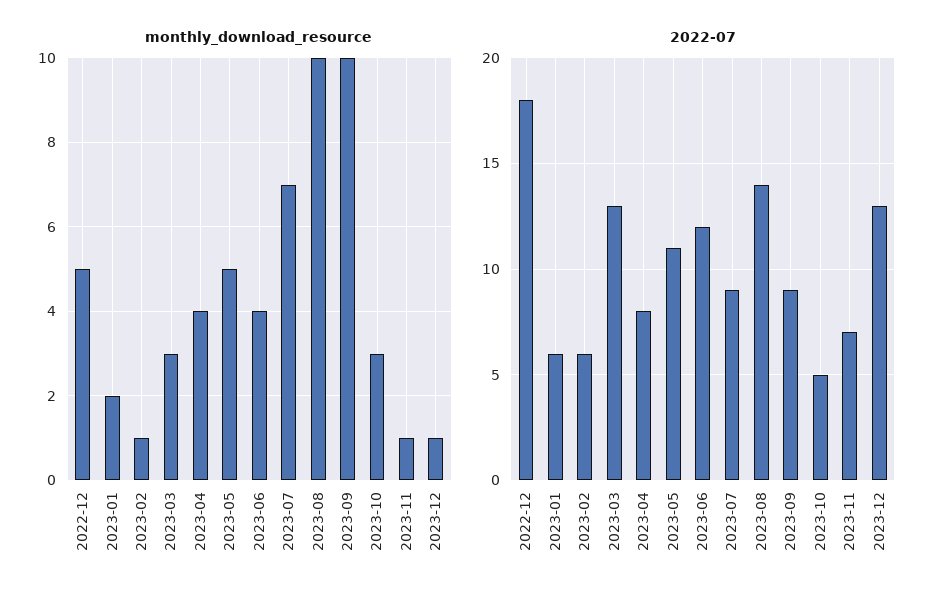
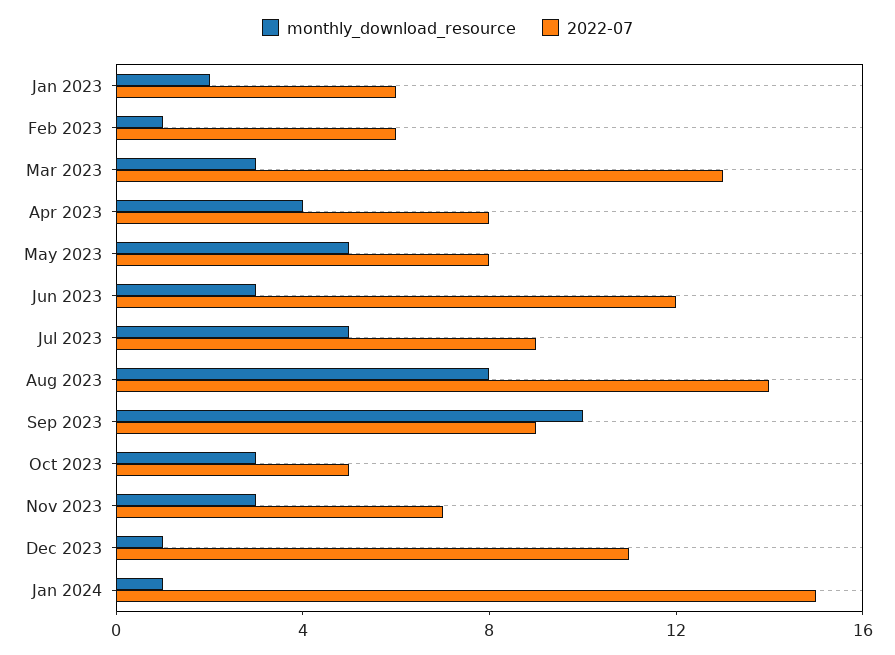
monthly_download_resource, 2022-12: 5 -> none
monthly_download_resource, 2023-06: 4 -> 3
monthly_download_resource, 2023-07: 7 -> 5
monthly_download_resource, 2023-08: 10 -> 8
monthly_download_resource, 2023-11: 1 -> 3
2022-07, 2022-12: 18 -> none
2022-07, 2023-05: 11 -> 8
2022-07, 2023-12: 13 -> 11
monthly_download_resource, Jan 2024: none -> 1
2022-07, Jan 2024: none -> 15

